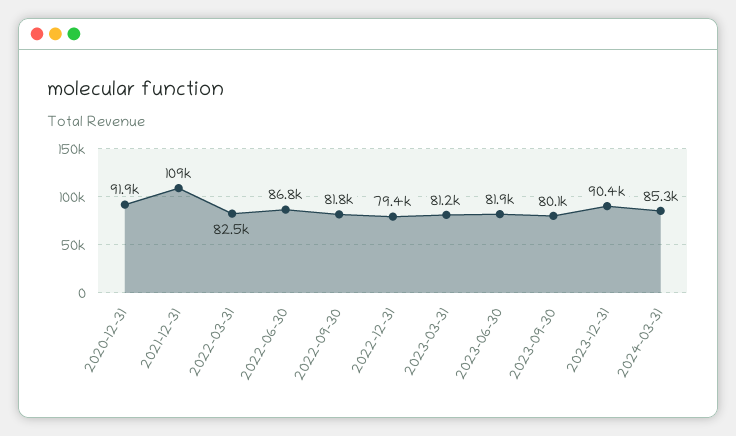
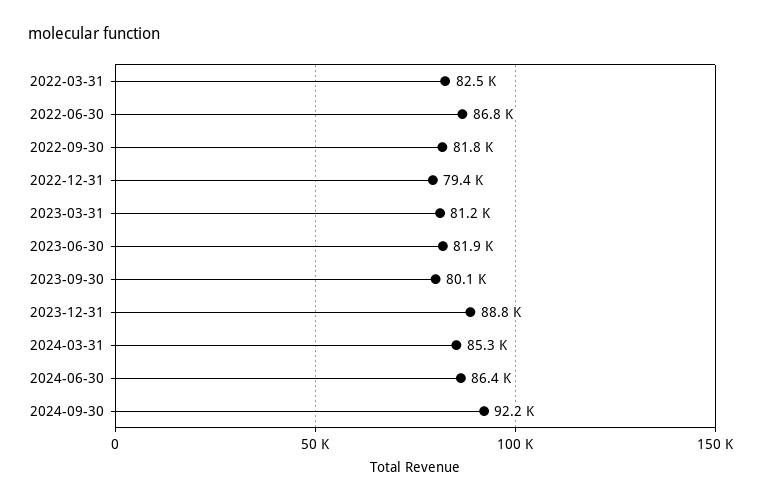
2020-12-31: 91900 -> none
2021-12-31: 109000 -> none
2023-12-31: 90400 -> 88800
2024-06-30: none -> 86400
2024-09-30: none -> 92200

